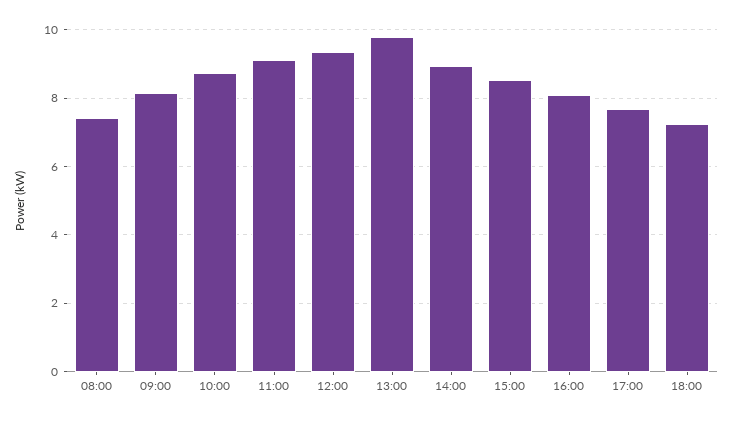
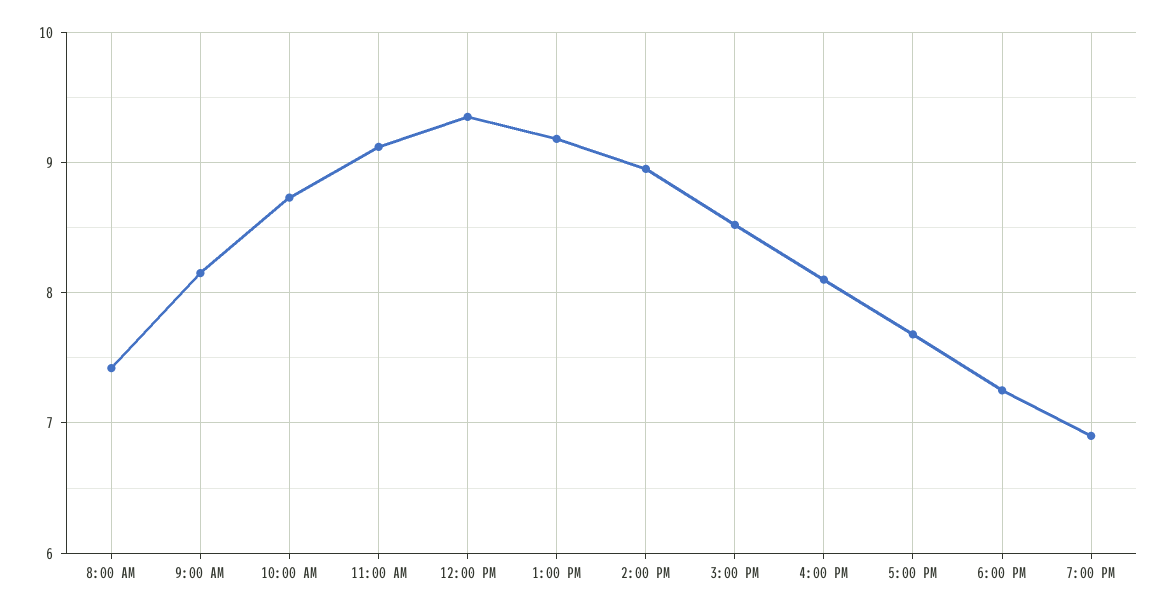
13:00: 9.8 -> 9.2
7:00 PM: none -> 6.9

